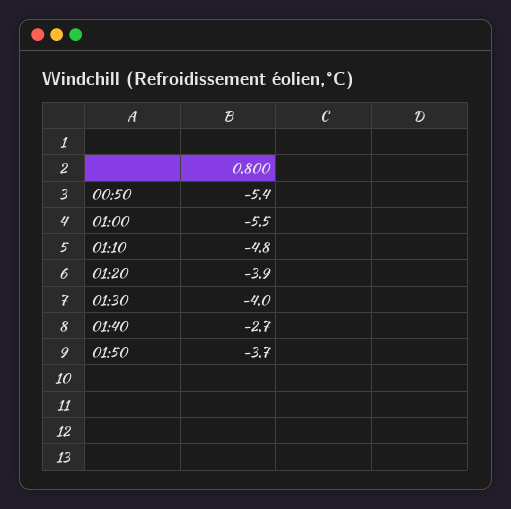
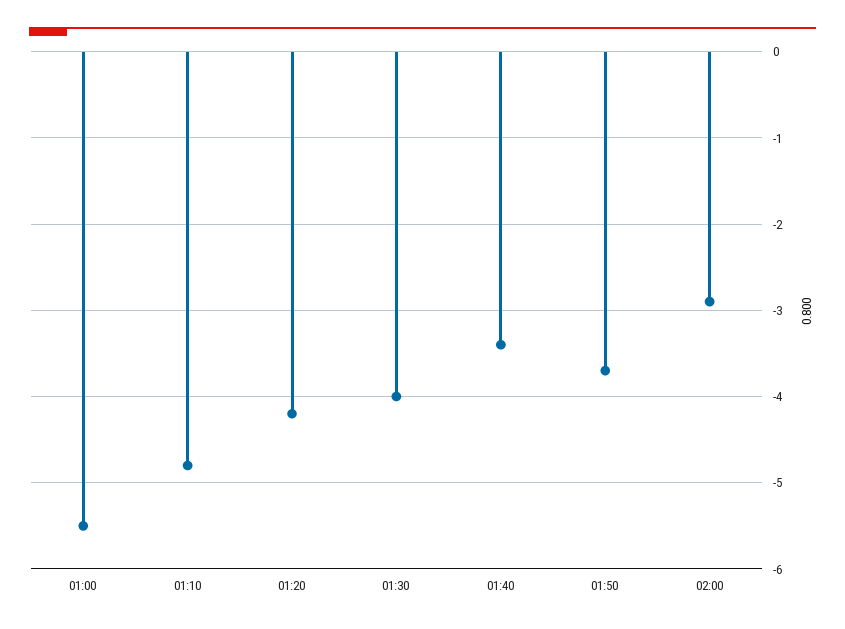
00:50: -5.4 -> none
01:20: -3.9 -> -4.2
01:40: -2.7 -> -3.4
02:00: none -> -2.9

